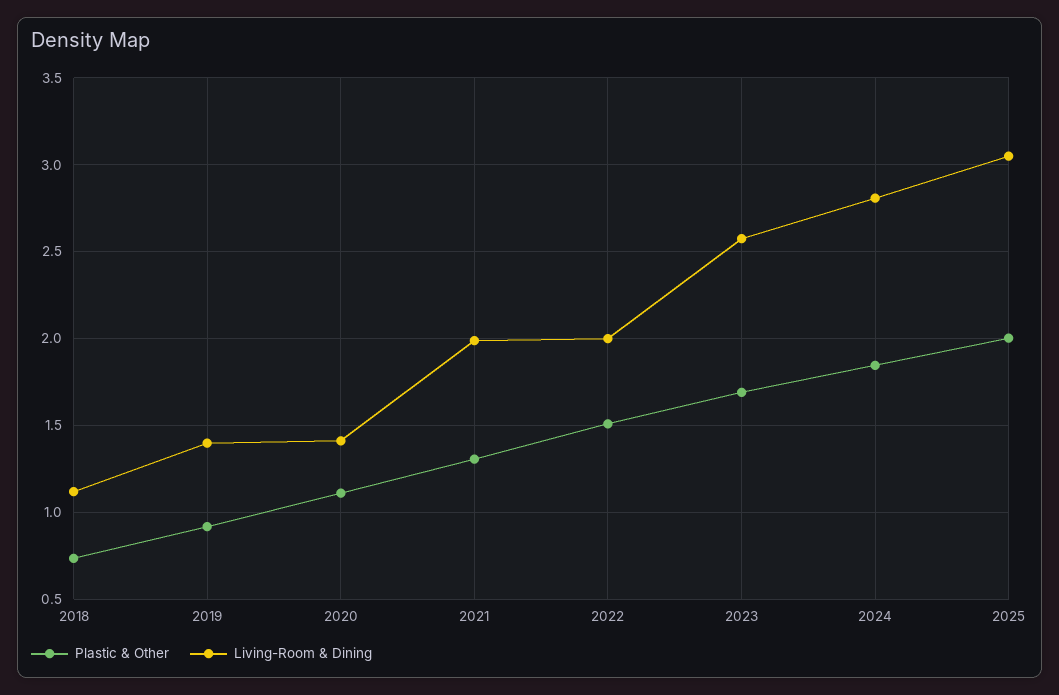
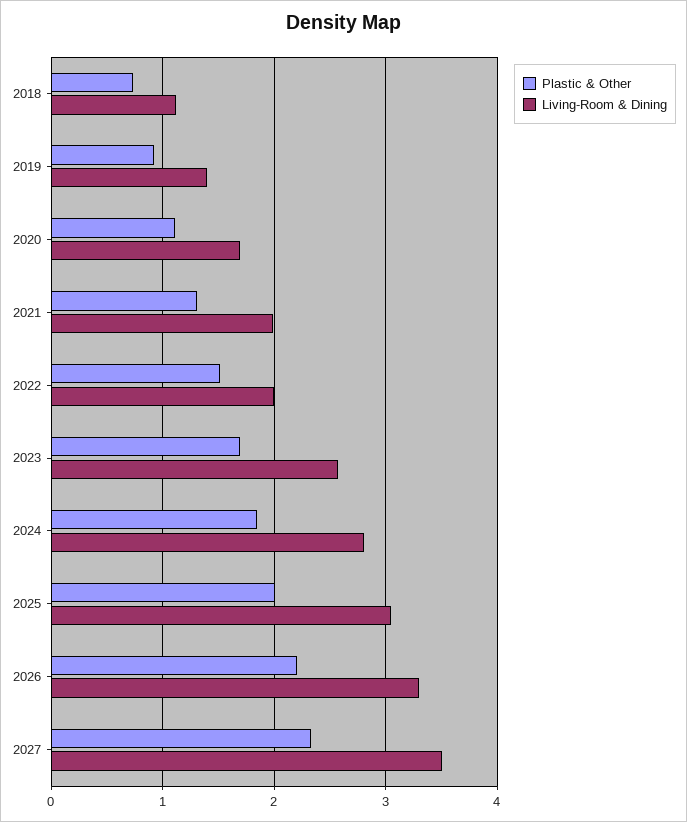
Living-Room & Dining, 2020: 1.4 -> 1.7
Plastic & Other, 2026: none -> 2.2
Living-Room & Dining, 2026: none -> 3.3
Plastic & Other, 2027: none -> 2.3
Living-Room & Dining, 2027: none -> 3.5

